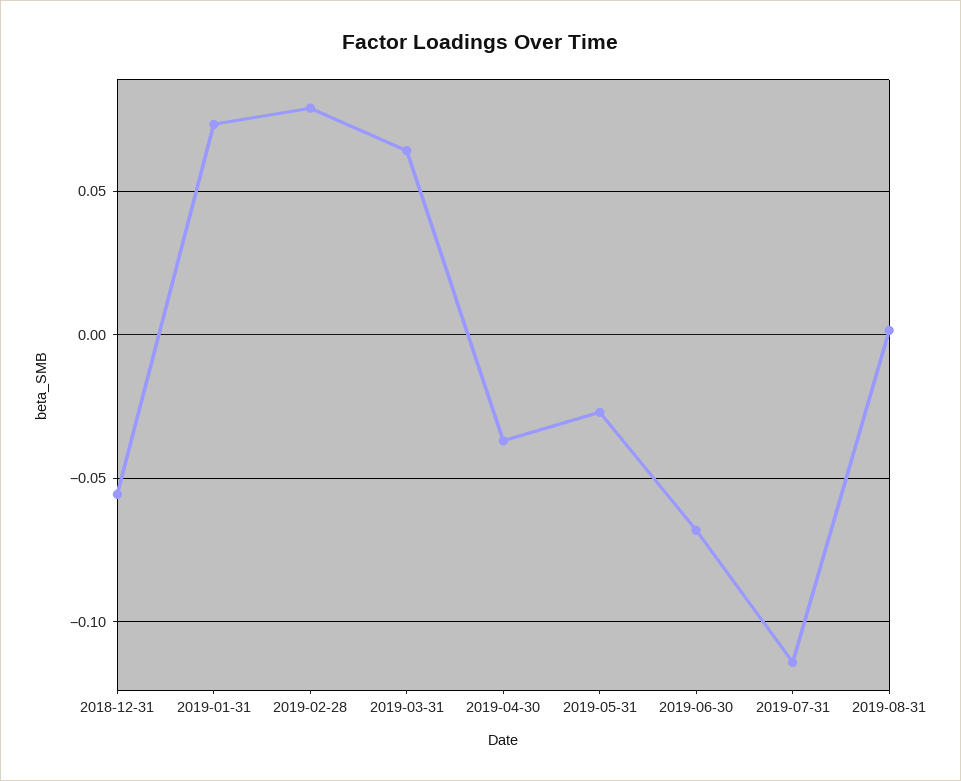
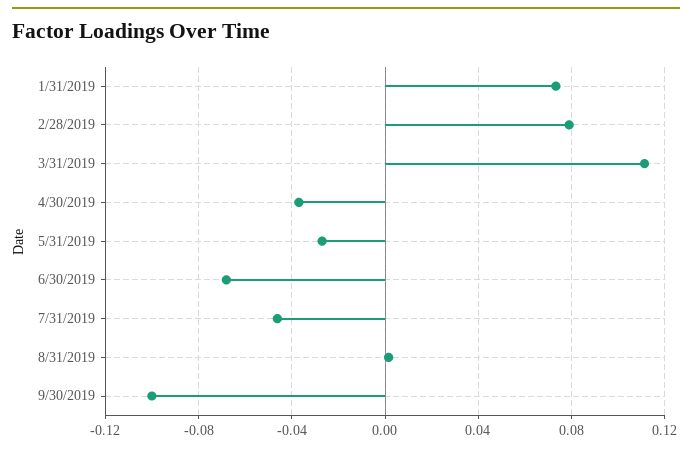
2018-12-31: -0.055 -> none
2019-03-31: 0.065 -> 0.11
2019-07-31: -0.115 -> -0.045
9/30/2019: none -> -0.1

